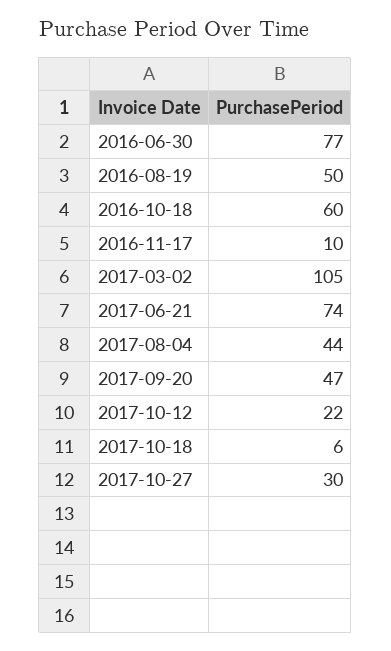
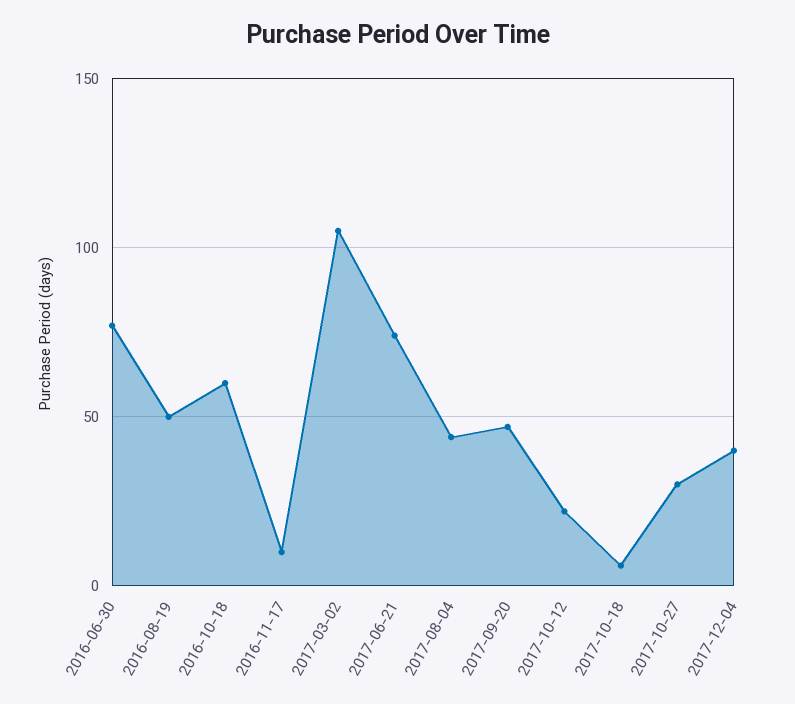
2017-12-04: none -> 40

